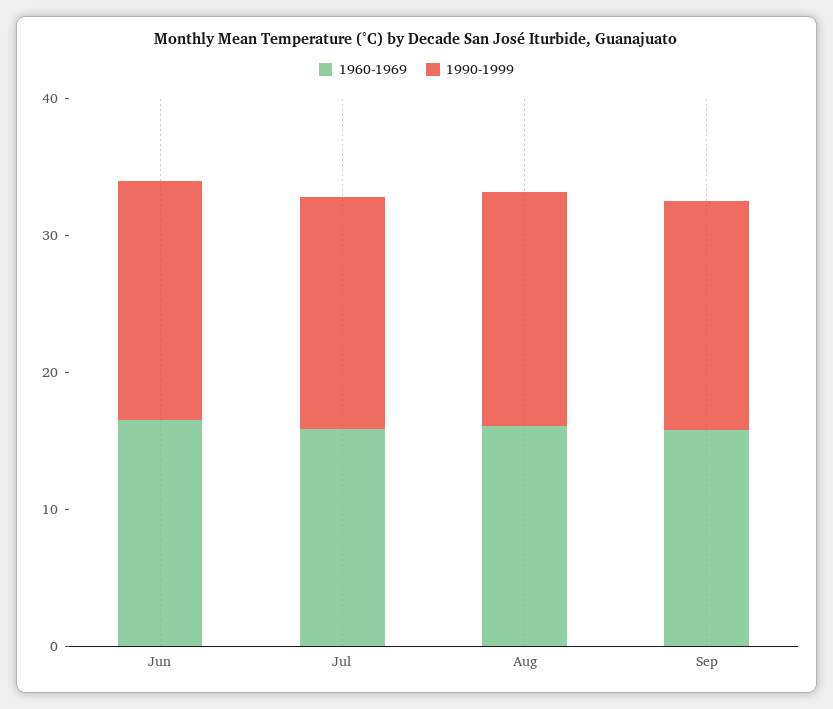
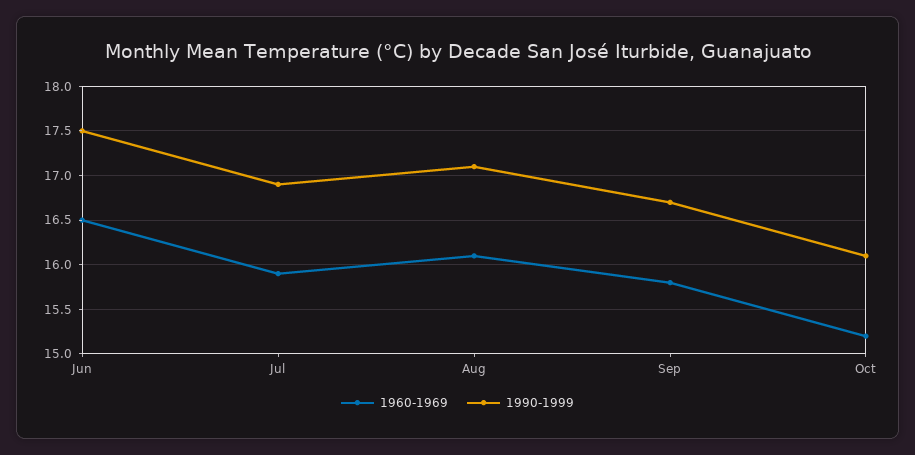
1960-1969, Oct: none -> 15.2
1990-1999, Oct: none -> 16.1

